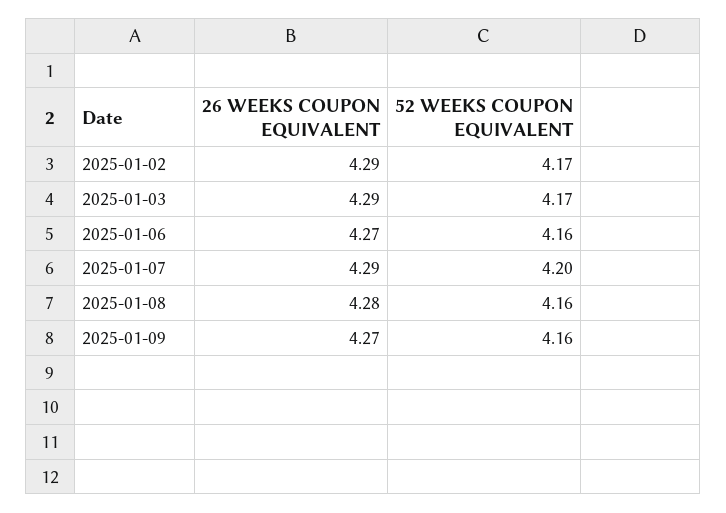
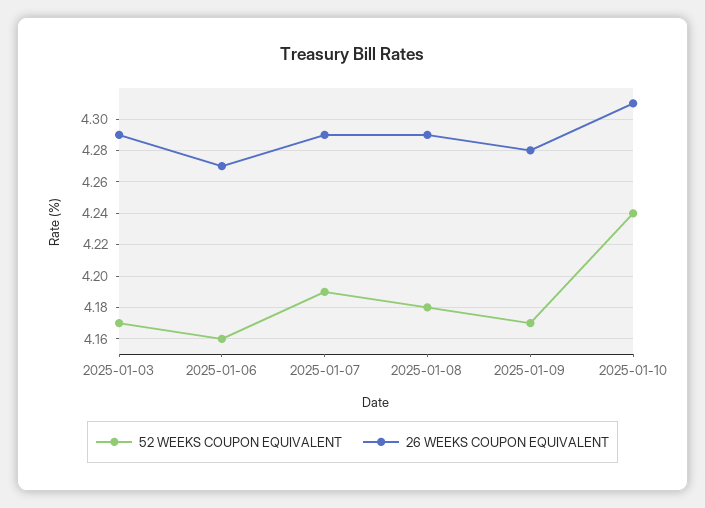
26 WEEKS COUPON EQUIVALENT, 2025-01-02: 4.29 -> none
52 WEEKS COUPON EQUIVALENT, 2025-01-02: 4.17 -> none
52 WEEKS COUPON EQUIVALENT, 2025-01-07: 4.2 -> 4.19
26 WEEKS COUPON EQUIVALENT, 2025-01-08: 4.28 -> 4.29
52 WEEKS COUPON EQUIVALENT, 2025-01-08: 4.16 -> 4.18
26 WEEKS COUPON EQUIVALENT, 2025-01-09: 4.27 -> 4.28
52 WEEKS COUPON EQUIVALENT, 2025-01-09: 4.16 -> 4.17
52 WEEKS COUPON EQUIVALENT, 2025-01-10: none -> 4.24
26 WEEKS COUPON EQUIVALENT, 2025-01-10: none -> 4.31

